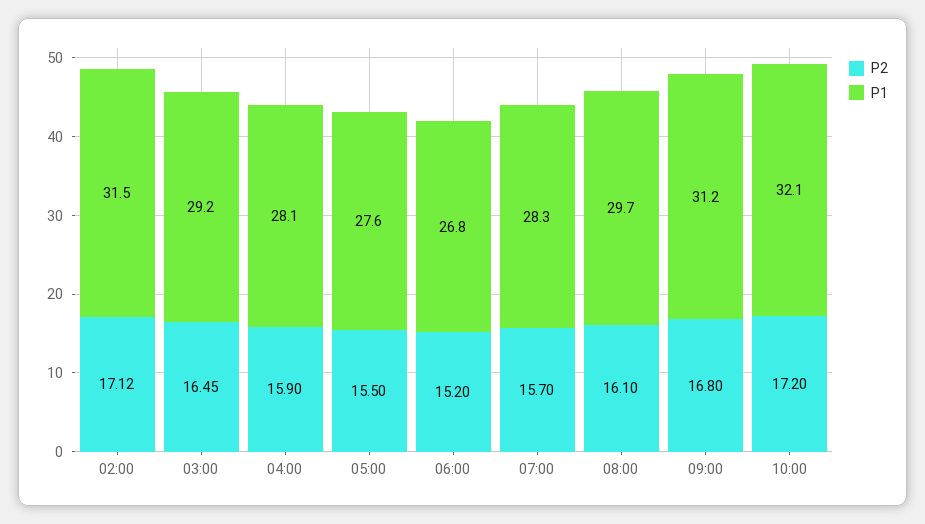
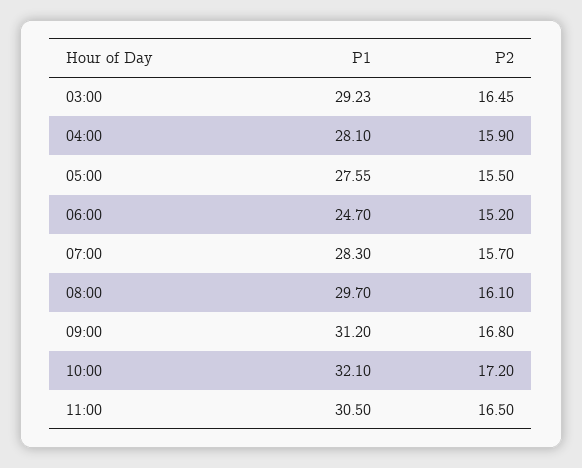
P2, 02:00: 17.12 -> none
P1, 02:00: 31.5 -> none
P1, 06:00: 26.8 -> 24.7
P1, 11:00: none -> 30.5
P2, 11:00: none -> 16.5

